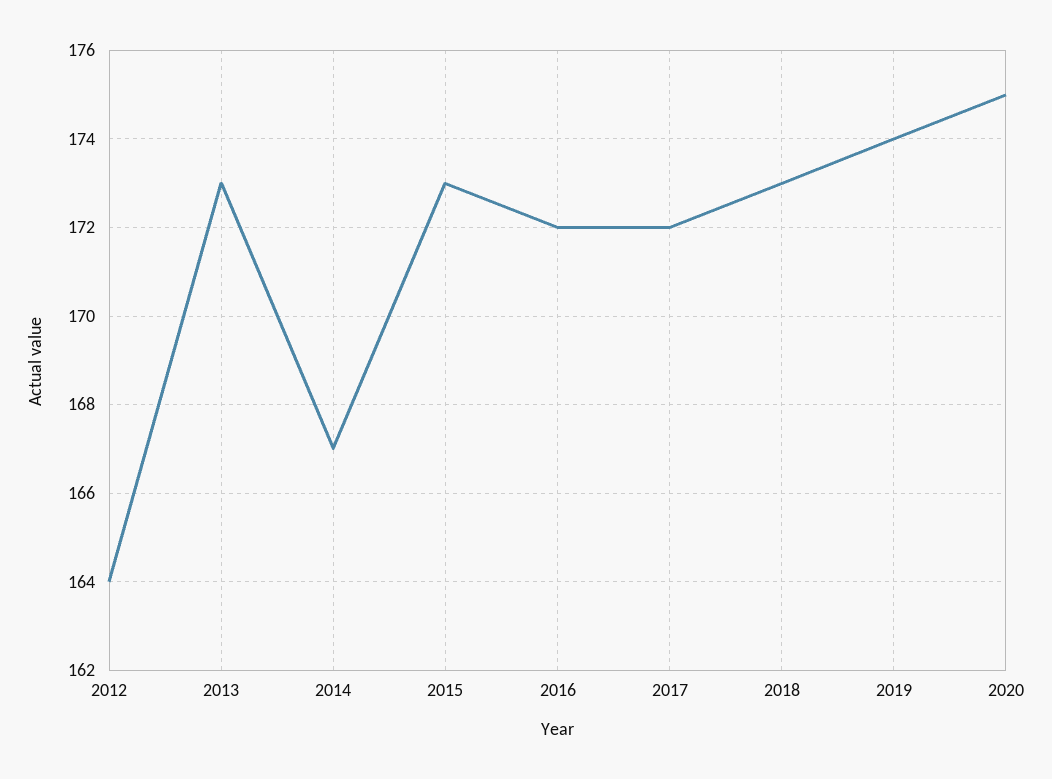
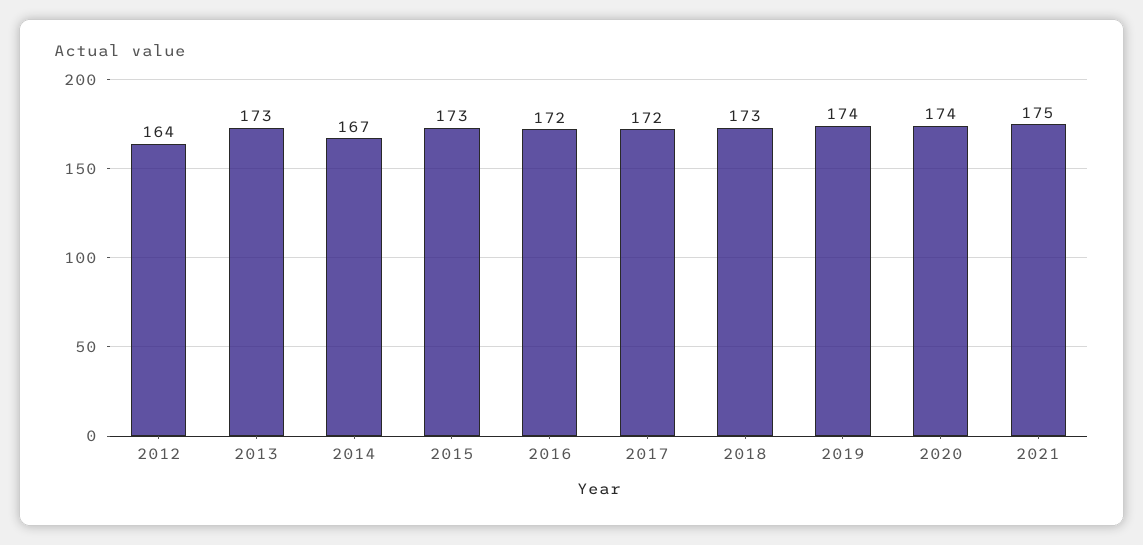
2020: 175 -> 174
2021: none -> 175

